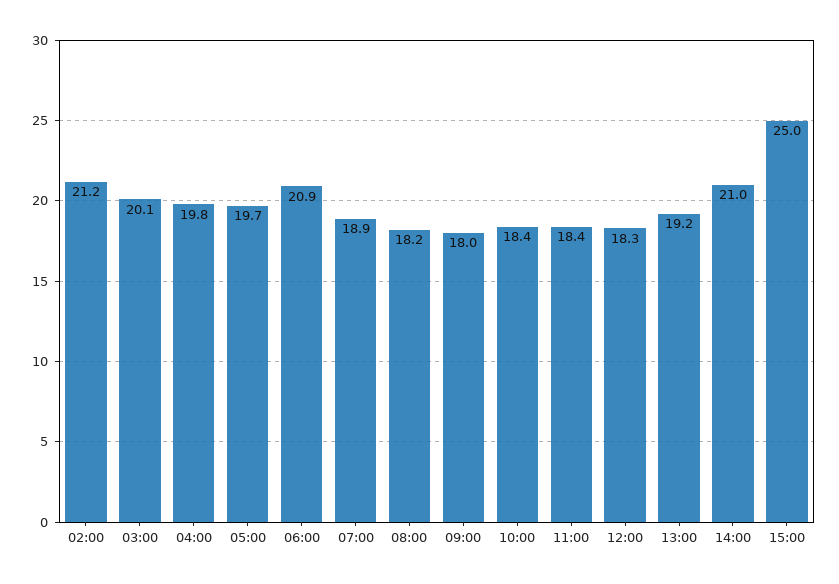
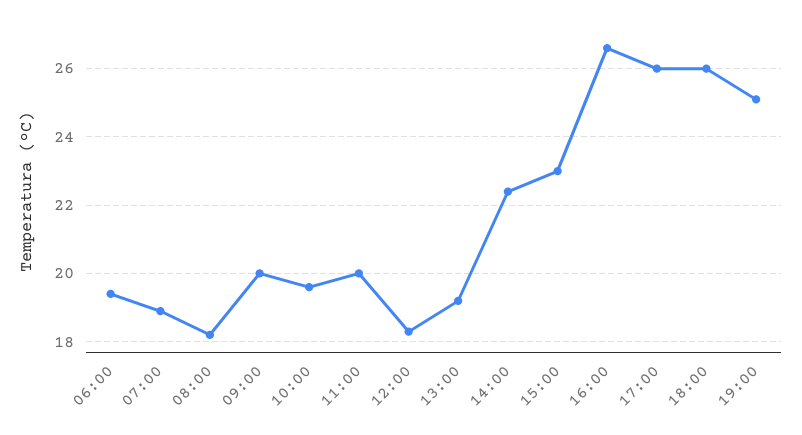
02:00: 21.2 -> none
03:00: 20.1 -> none
04:00: 19.8 -> none
05:00: 19.7 -> none
06:00: 20.9 -> 19.5
09:00: 18 -> 20
10:00: 18.4 -> 19.5
11:00: 18.4 -> 20
14:00: 21 -> 22.5
15:00: 25 -> 23
16:00: none -> 26.5
17:00: none -> 26
18:00: none -> 26
19:00: none -> 25

